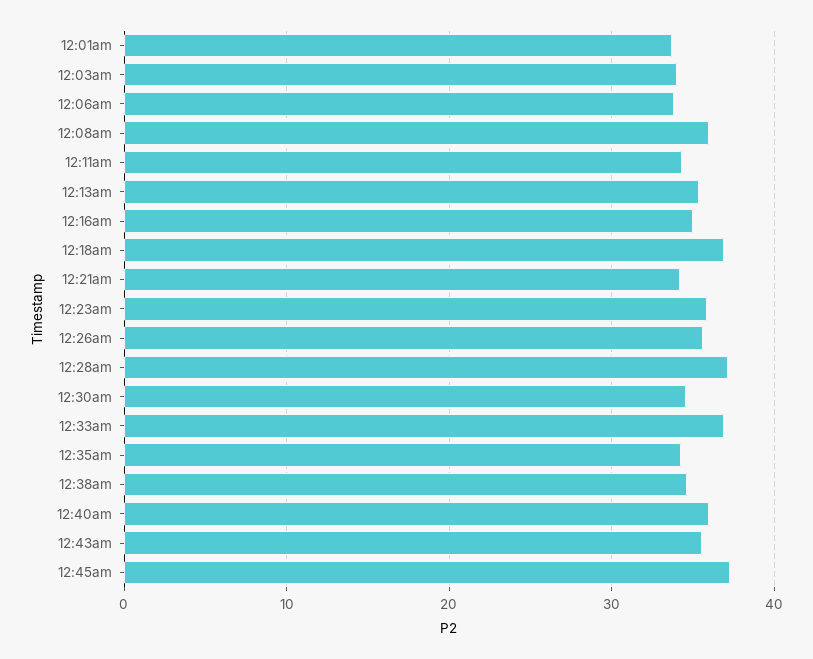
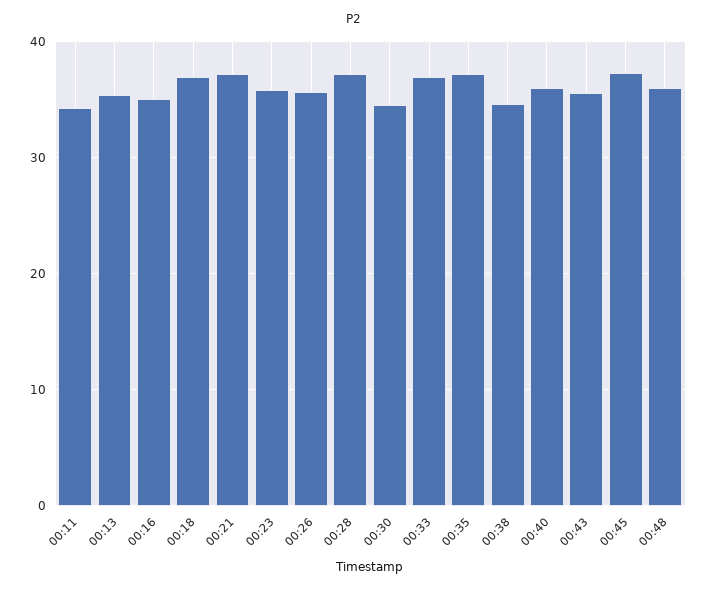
12:01am: 34 -> none
12:03am: 34 -> none
12:06am: 34 -> none
12:08am: 36 -> none
12:21am: 34 -> 37
12:35am: 34 -> 37
00:48: none -> 36

